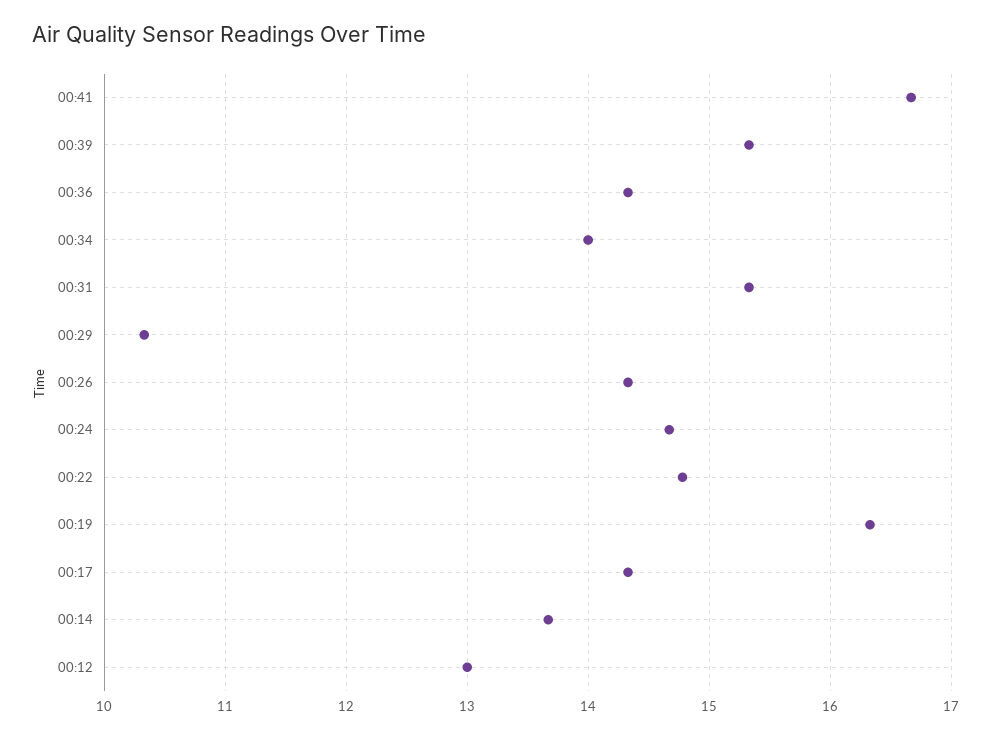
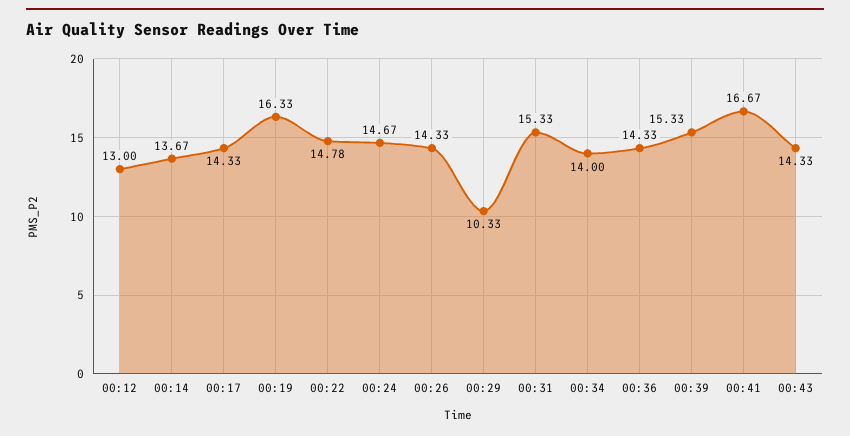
00:43: none -> 14.33

